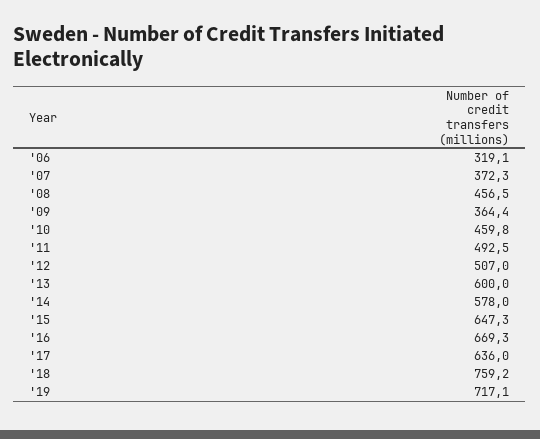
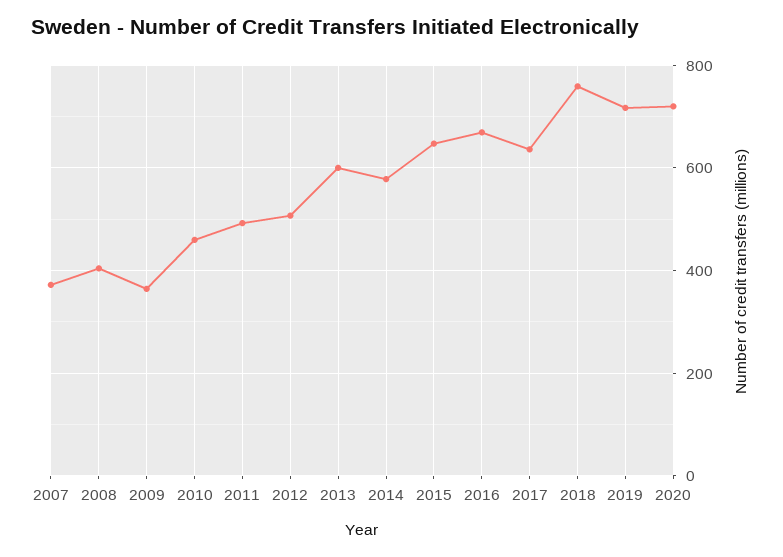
'06: 319.1 -> none
'08: 456.5 -> 400
2020: none -> 720

